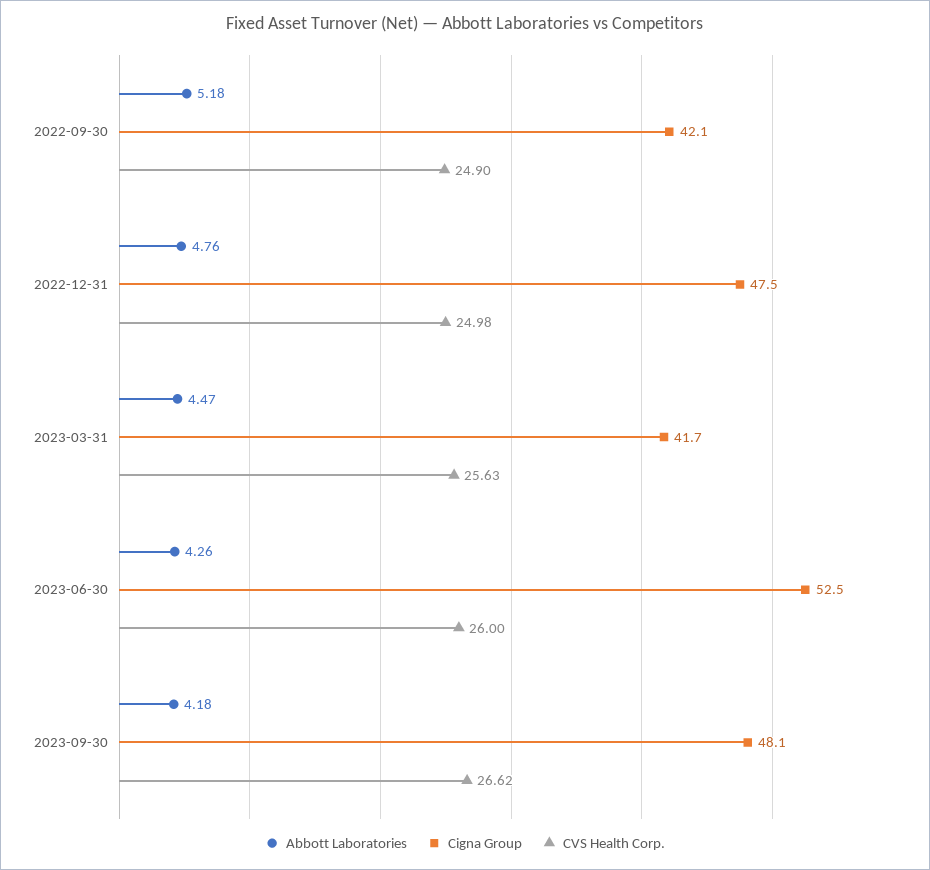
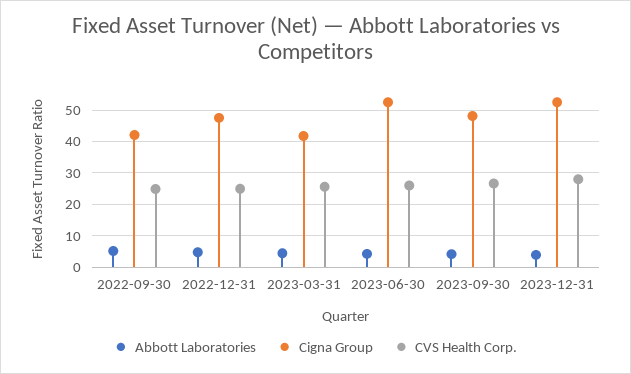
Abbott Laboratories, 2023-12-31: none -> 4
Cigna Group, 2023-12-31: none -> 52
CVS Health Corp., 2023-12-31: none -> 28

